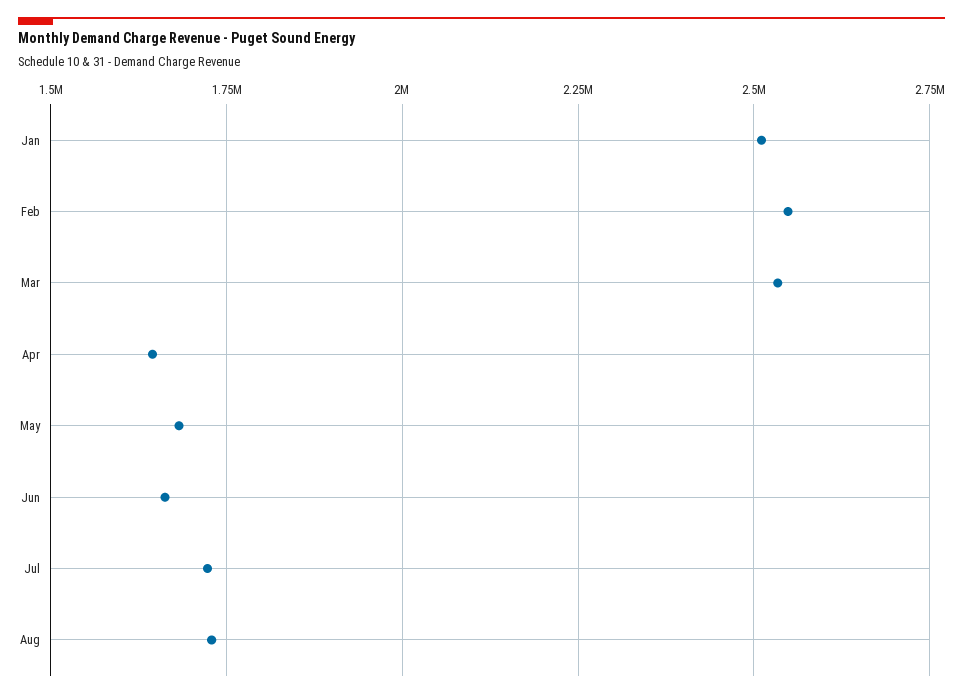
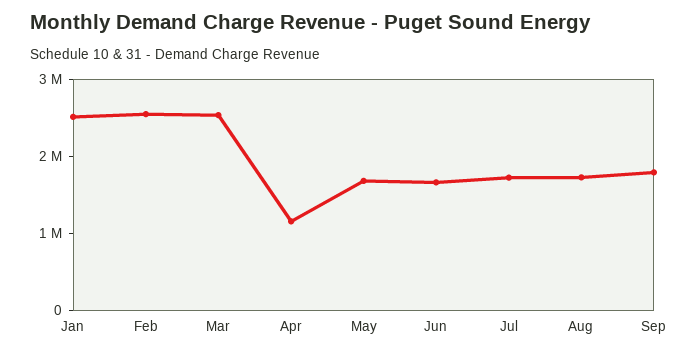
Apr: 1650000 -> 1200000
Sep: none -> 1800000

